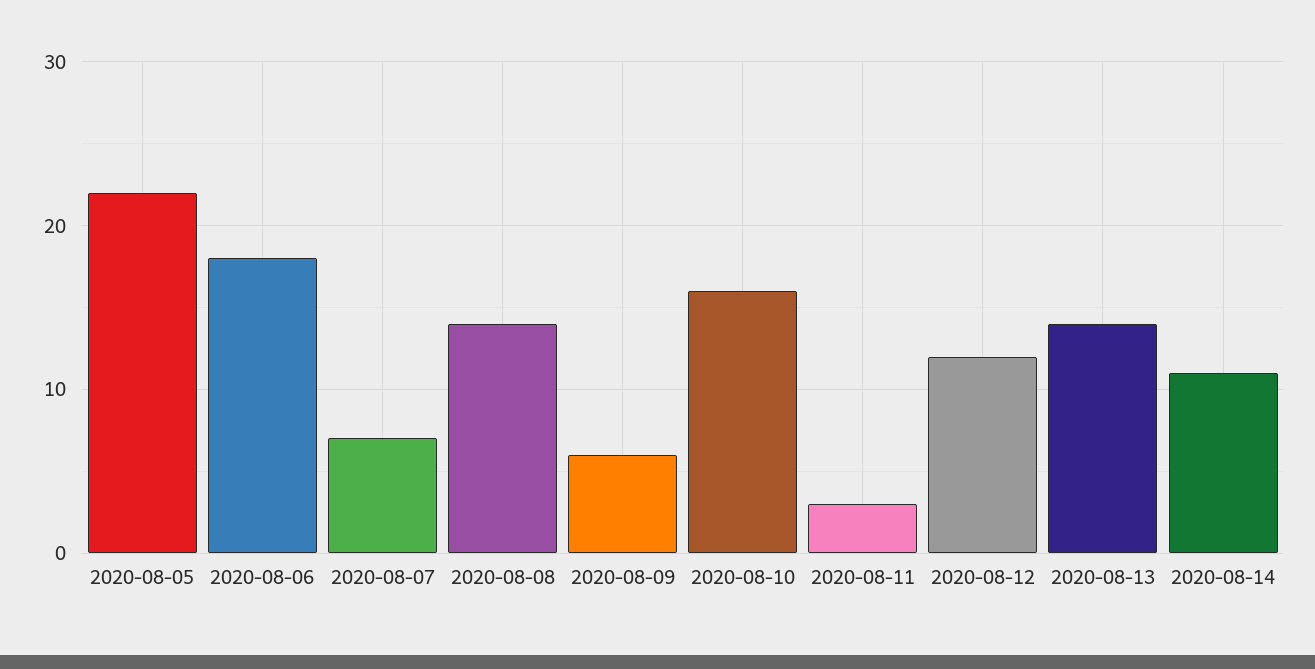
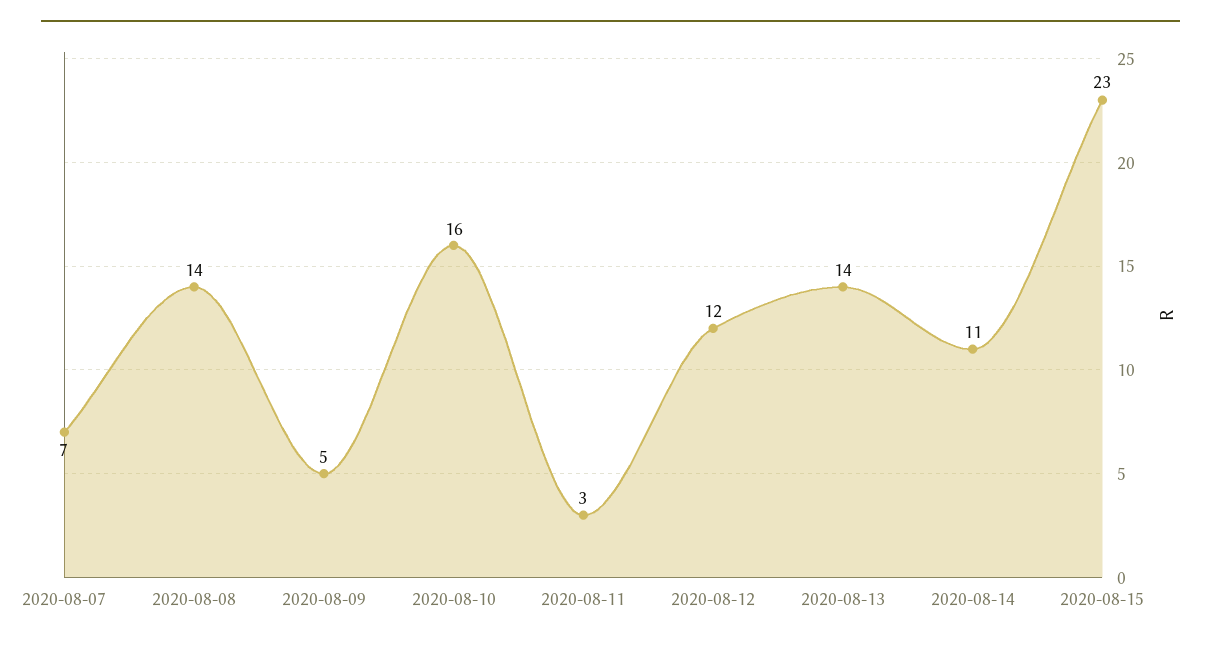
2020-08-05: 22 -> none
2020-08-06: 18 -> none
2020-08-09: 6 -> 5
2020-08-15: none -> 23

